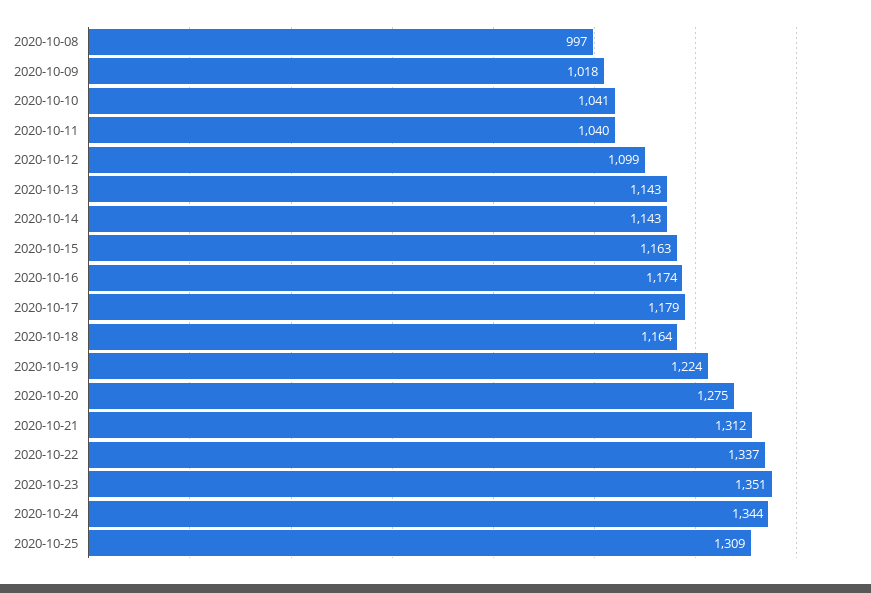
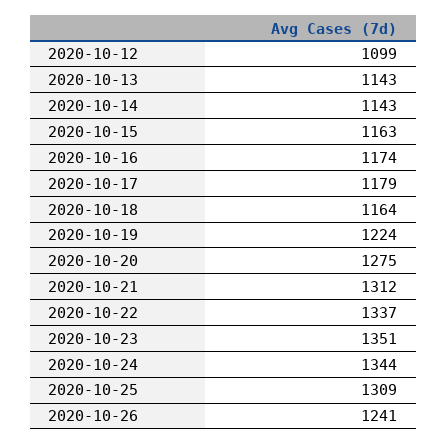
2020-10-08: 997 -> none
2020-10-09: 1018 -> none
2020-10-10: 1041 -> none
2020-10-11: 1040 -> none
2020-10-26: none -> 1241

